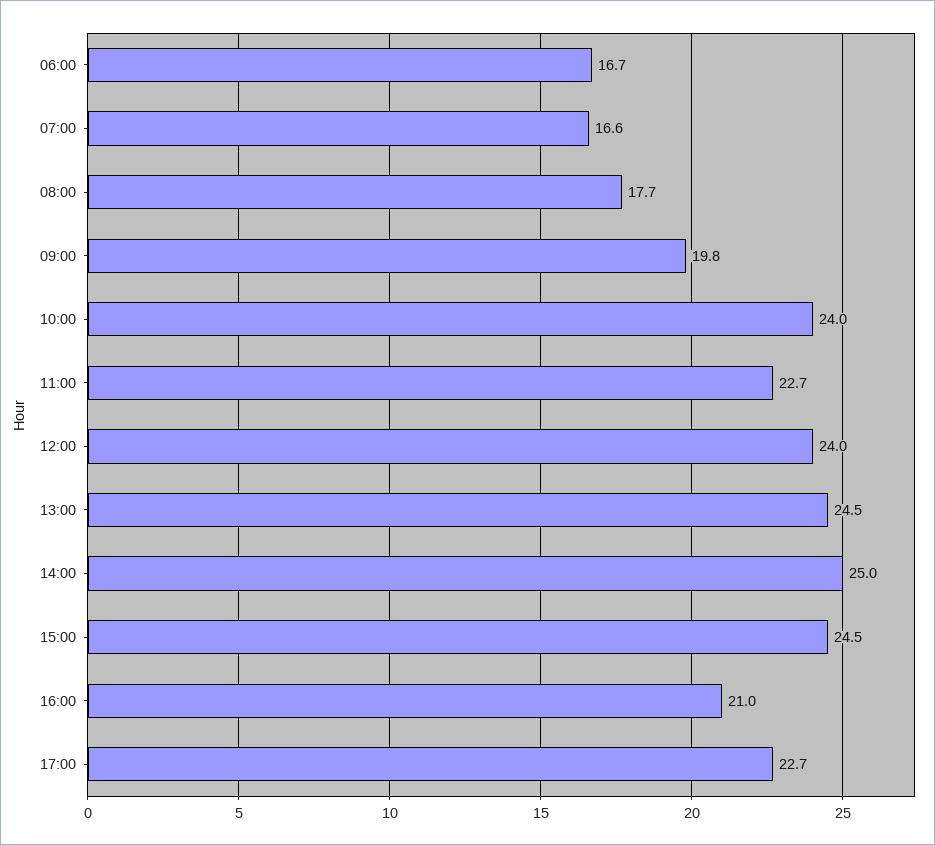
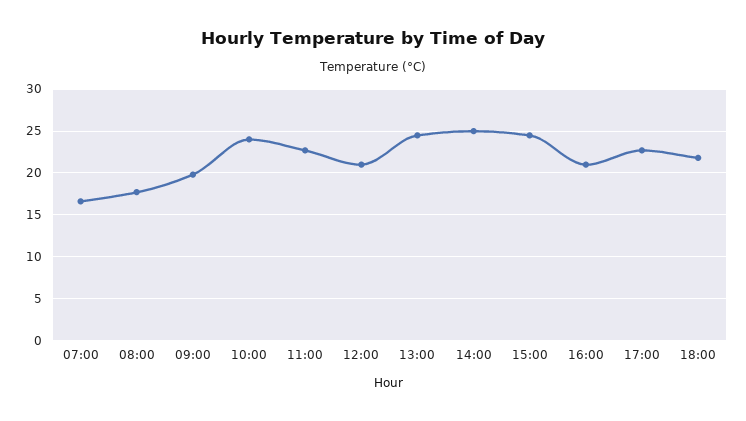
06:00: 16.7 -> none
12:00: 24 -> 21
18:00: none -> 22

